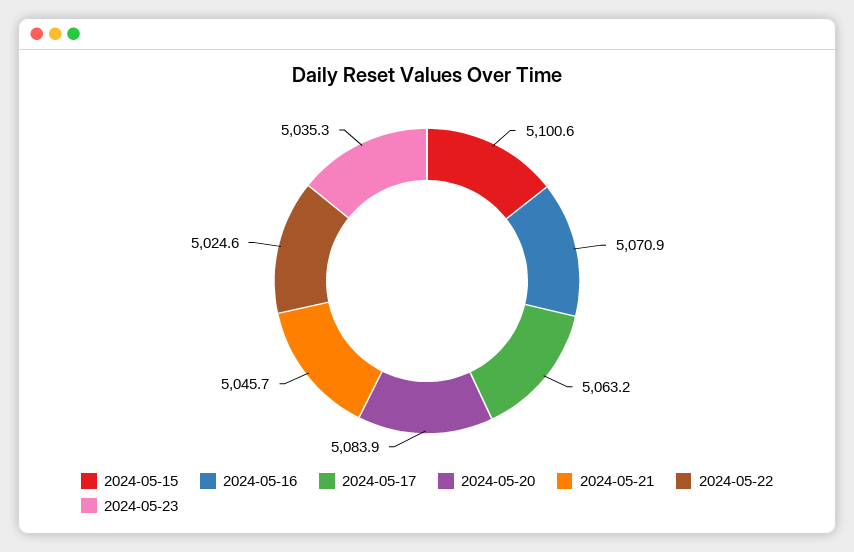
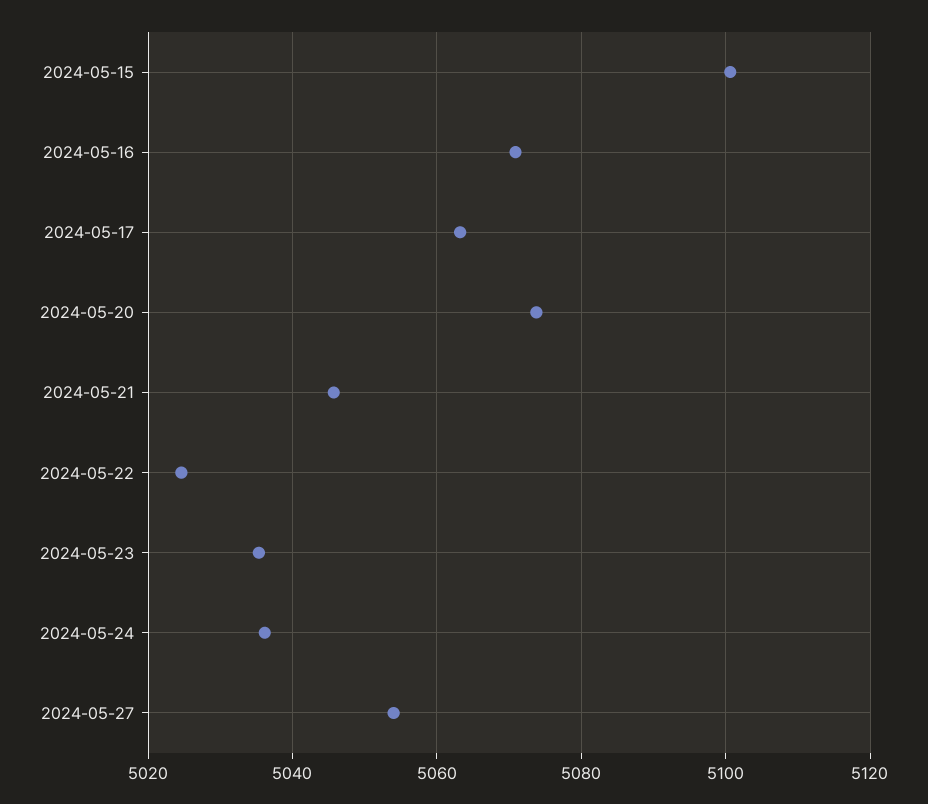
2024-05-20: 5083.9 -> 5074
2024-05-24: none -> 5036
2024-05-27: none -> 5054

